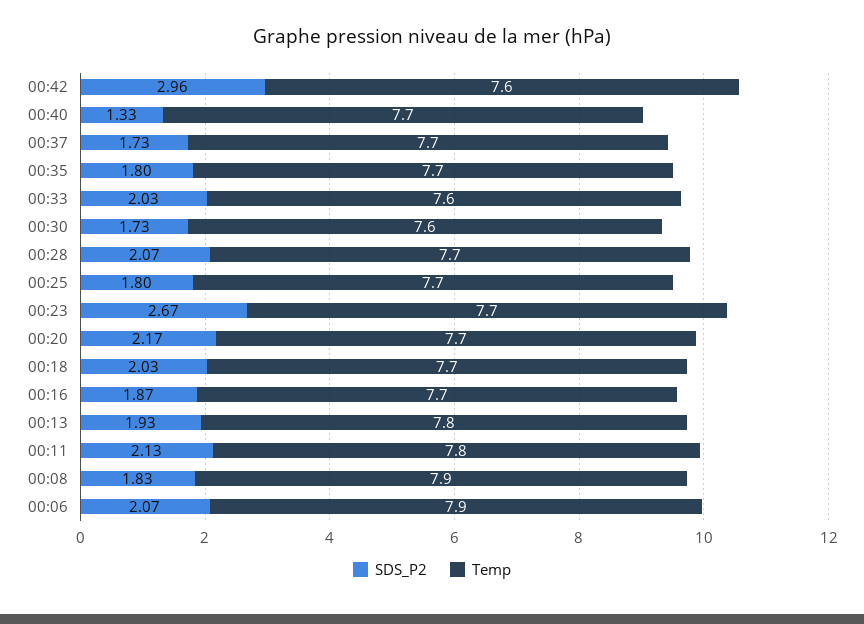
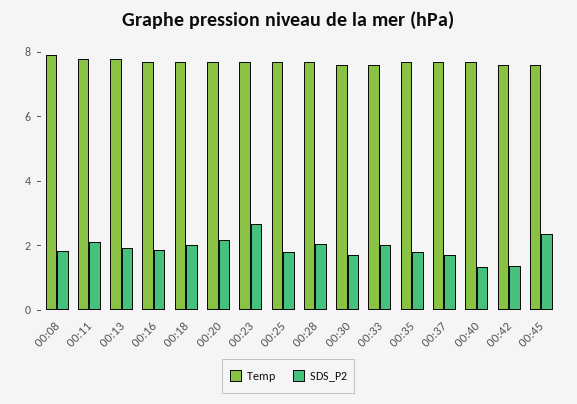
SDS_P2, 00:42: 2.96 -> 1.5
SDS_P2, 00:06: 2.07 -> none
Temp, 00:06: 7.9 -> none
Temp, 00:45: none -> 7.5
SDS_P2, 00:45: none -> 2.5

